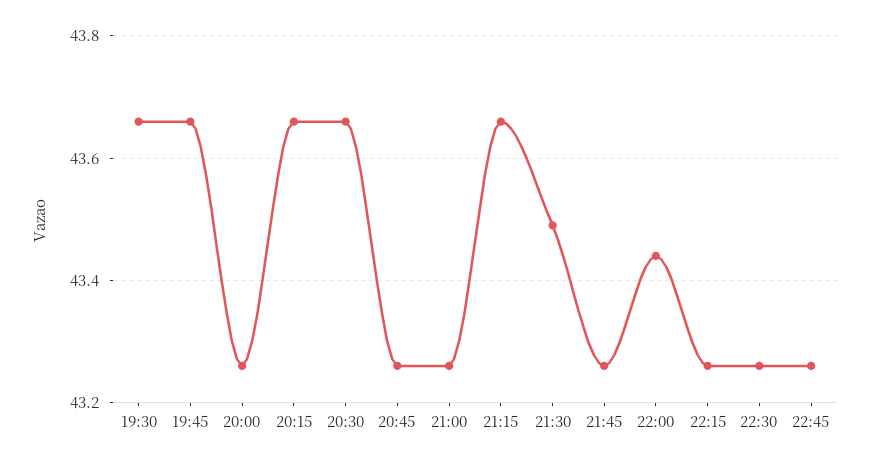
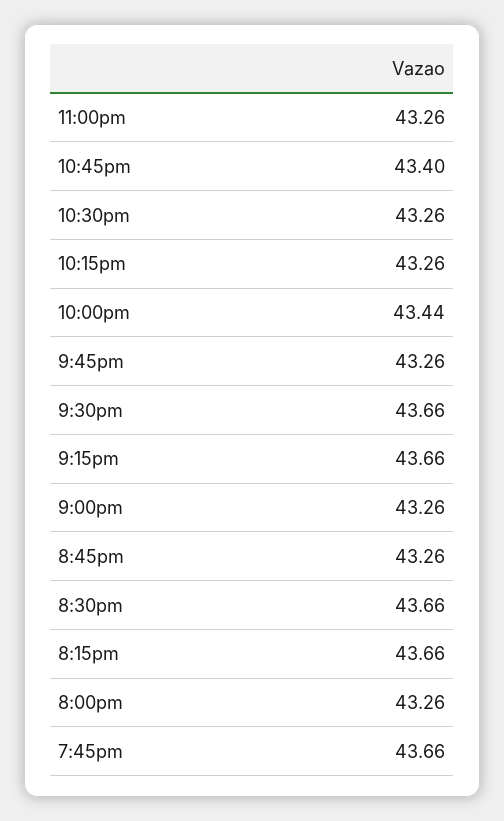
19:30: 43.65 -> none
21:30: 43.5 -> 43.66
22:45: 43.25 -> 43.4
11:00pm: none -> 43.26

